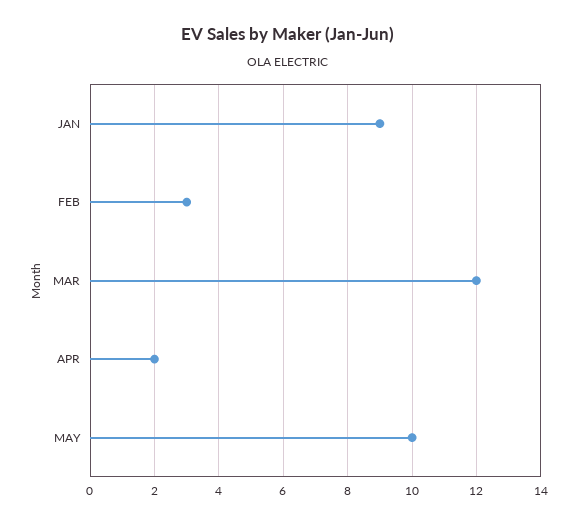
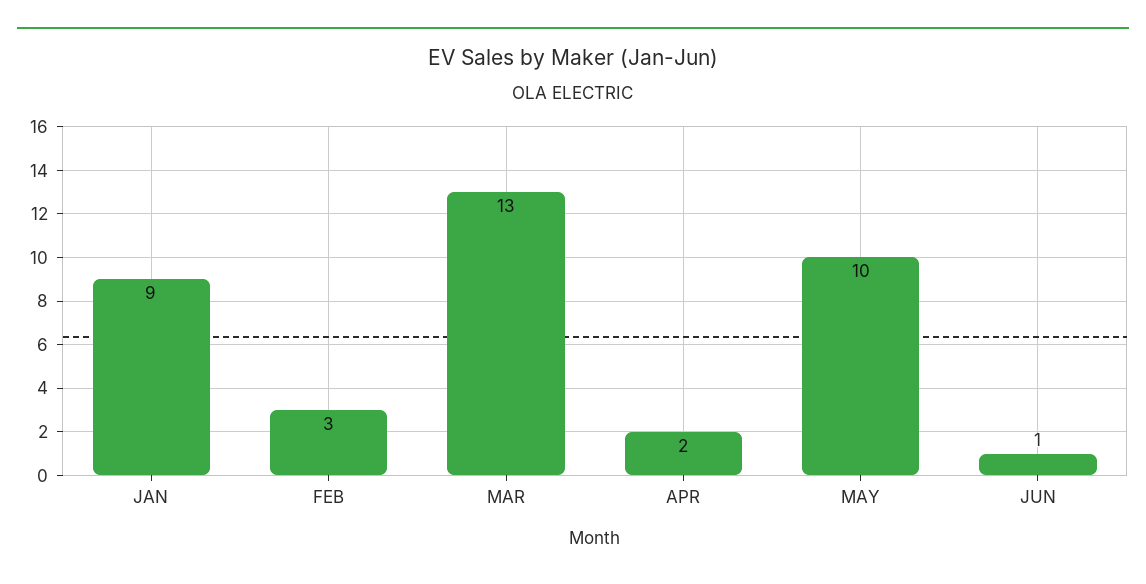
MAR: 12 -> 13
JUN: none -> 1

